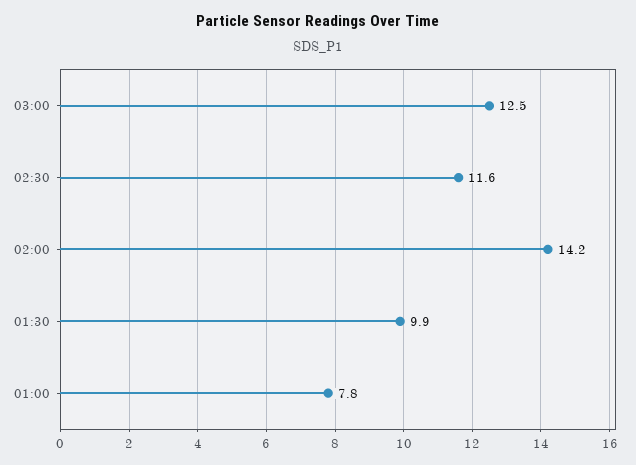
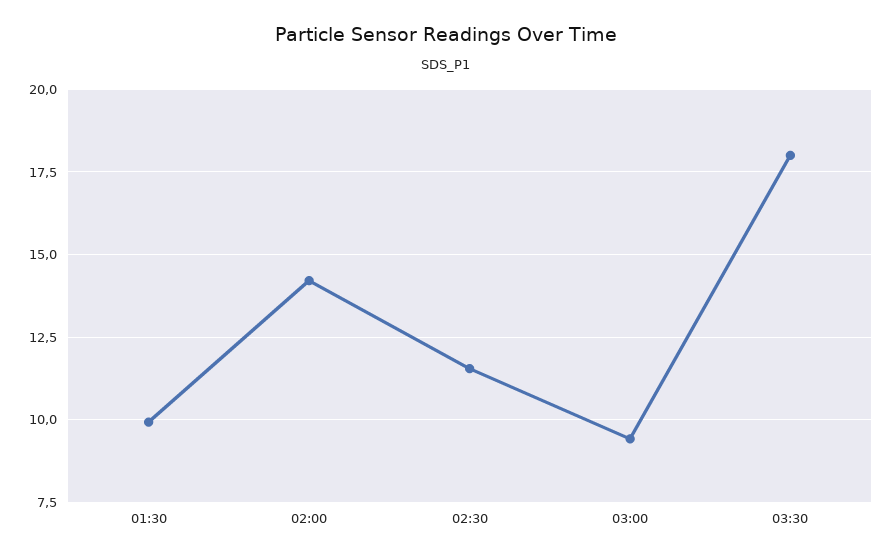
03:00: 12.5 -> 9.5
01:00: 7.8 -> none
03:30: none -> 18

